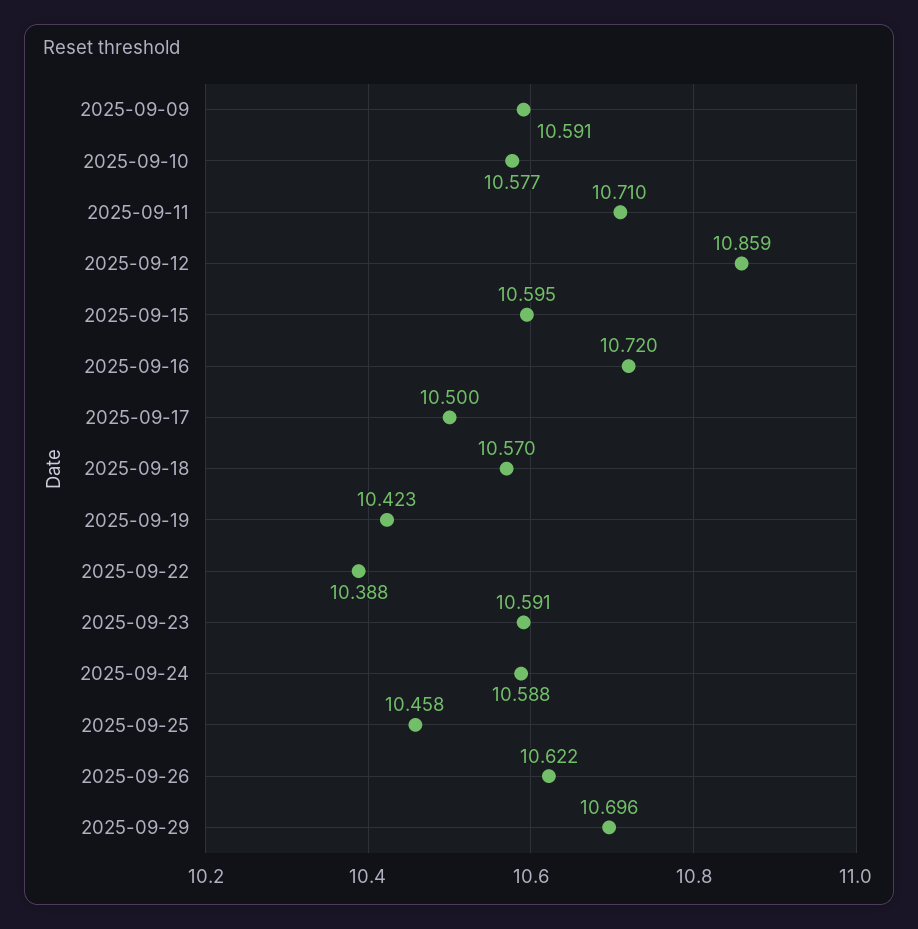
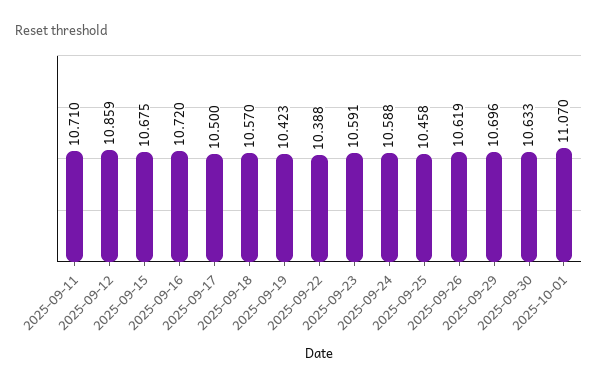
2025-09-09: 10.591 -> none
2025-09-10: 10.577 -> none
2025-09-15: 10.595 -> 10.675
2025-09-26: 10.622 -> 10.619
2025-09-30: none -> 10.633
2025-10-01: none -> 11.07

